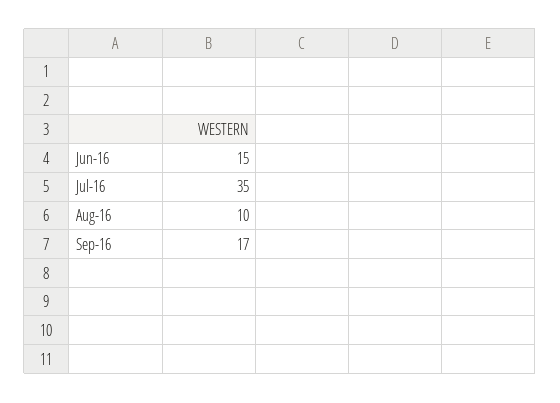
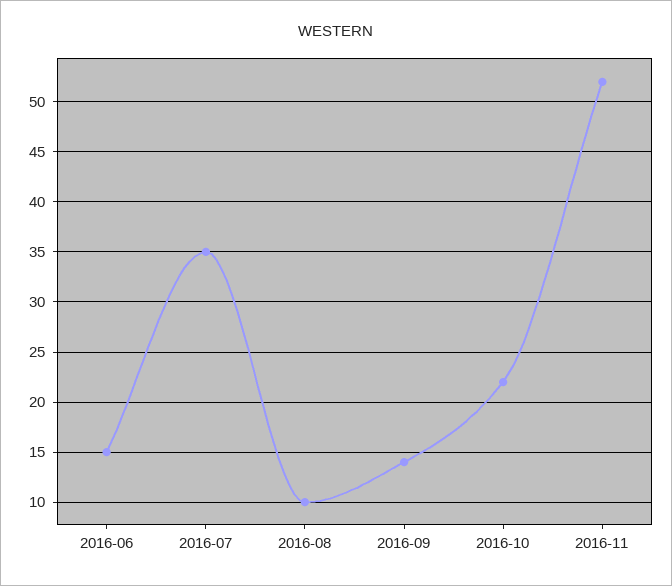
Sep-16: 17 -> 14
2016-10: none -> 22
2016-11: none -> 52

